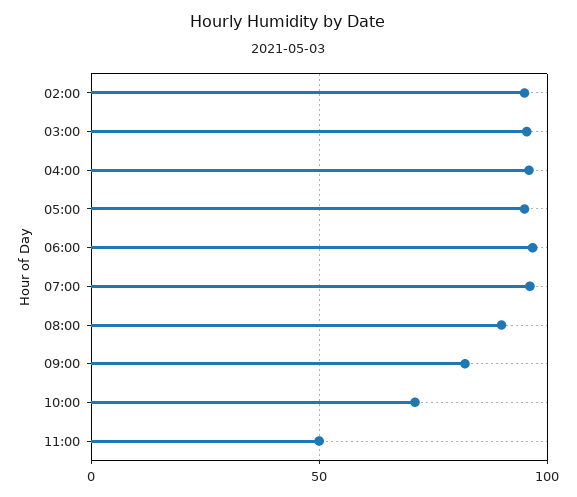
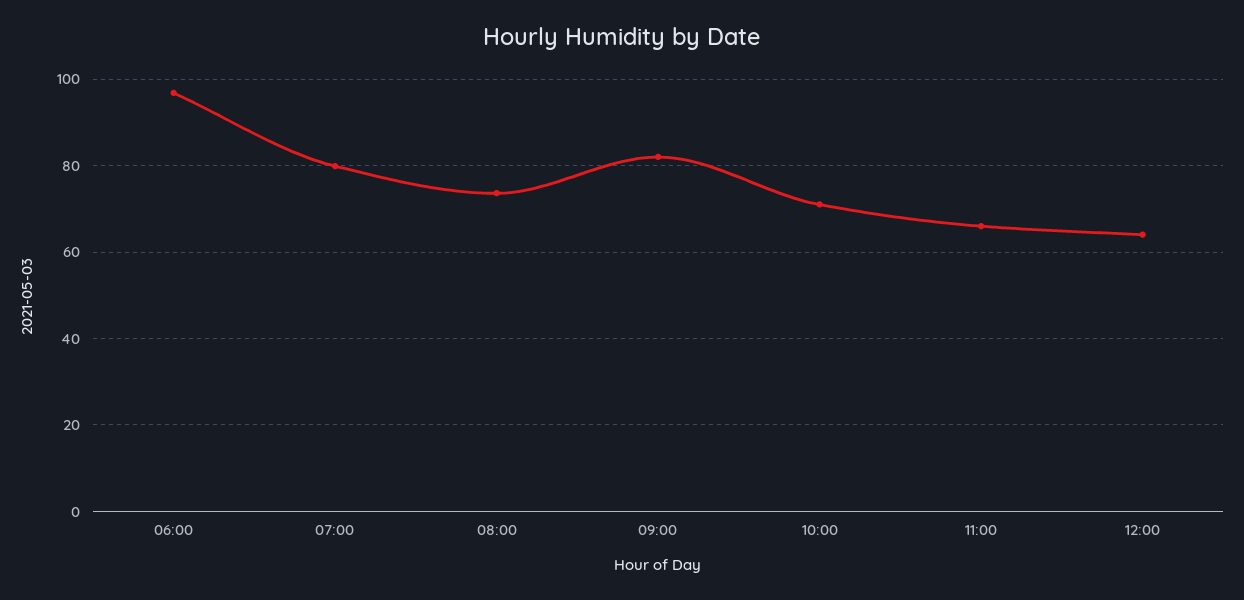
02:00: 95 -> none
03:00: 95 -> none
04:00: 95 -> none
05:00: 95 -> none
07:00: 95 -> 80
08:00: 90 -> 74
11:00: 50 -> 66
12:00: none -> 64

